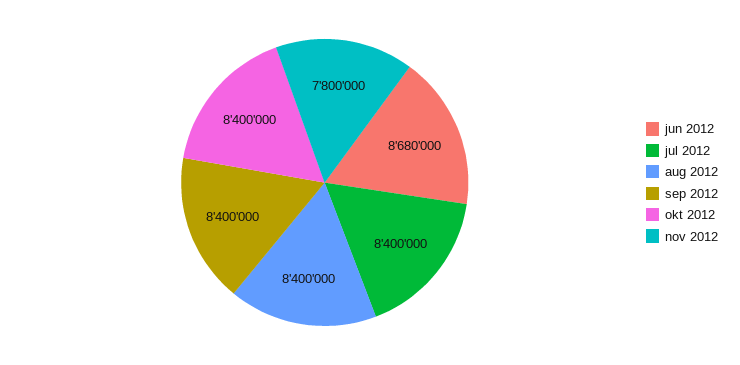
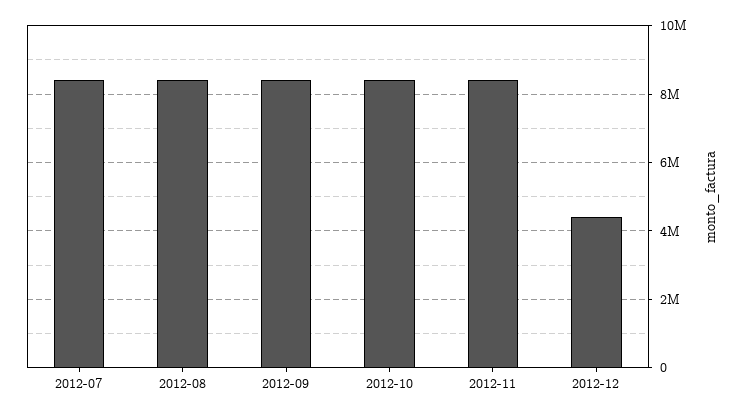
jun 2012: 8680000 -> none
nov 2012: 7800000 -> 8400000
2012-12: none -> 4400000

